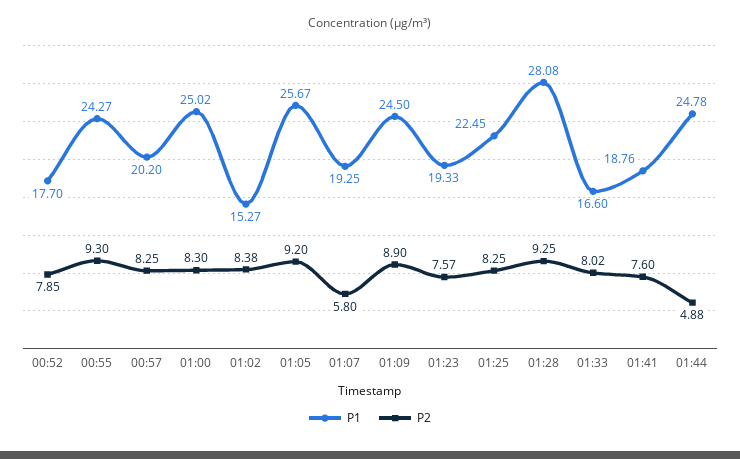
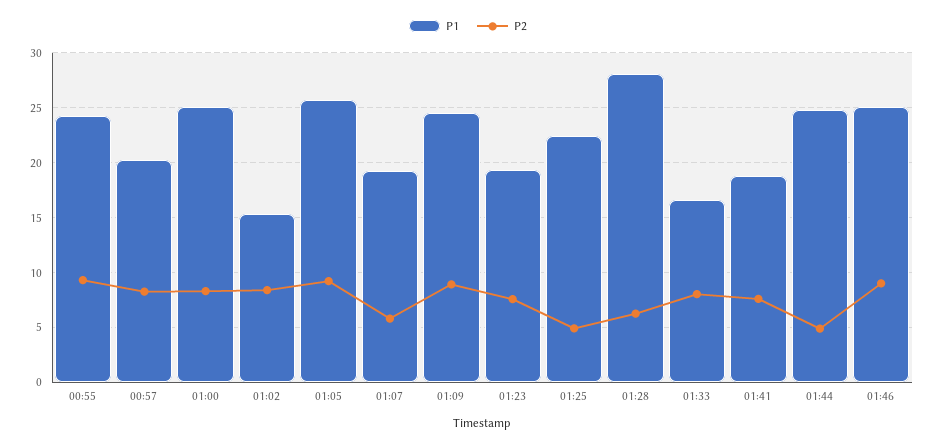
P1, 00:52: 17.7 -> none
P2, 00:52: 7.85 -> none
P2, 01:25: 8.25 -> 5
P2, 01:28: 9.25 -> 6
P1, 01:46: none -> 25
P2, 01:46: none -> 9

